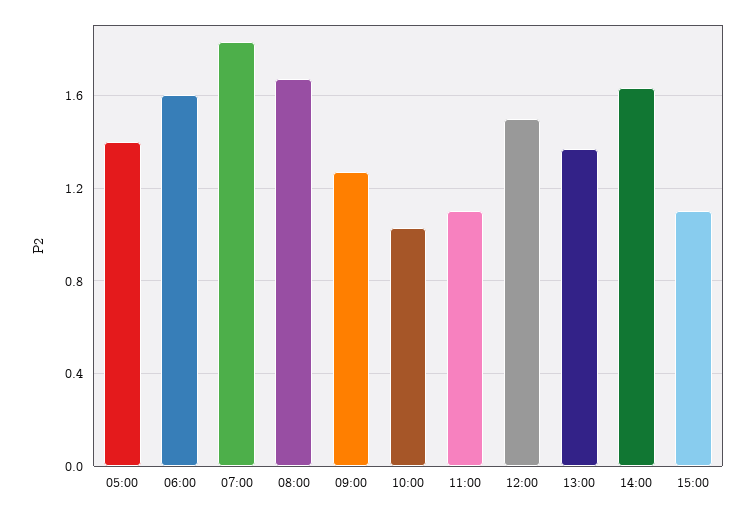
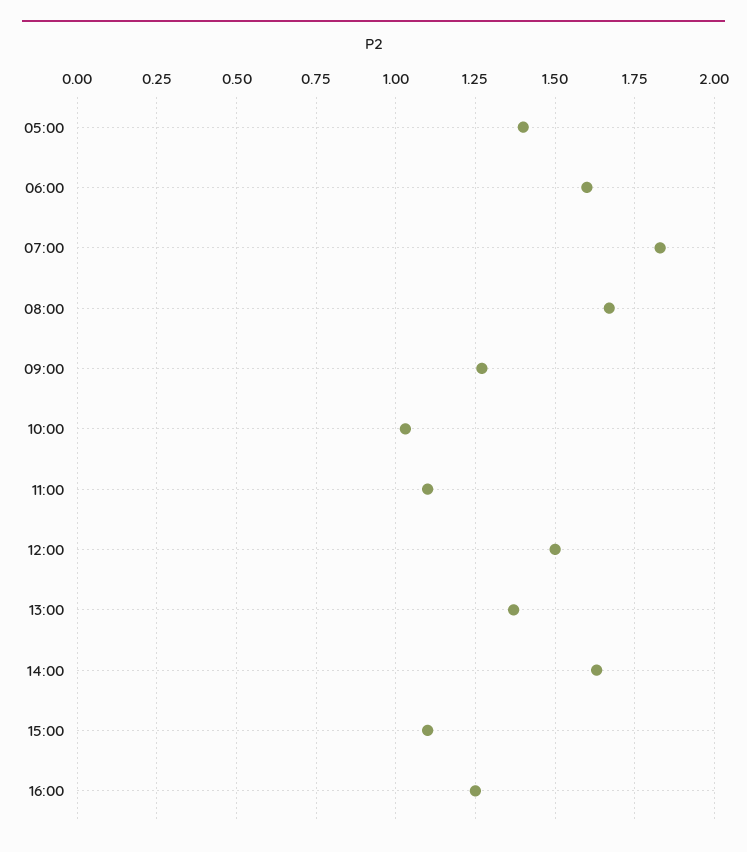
16:00: none -> 1.25

